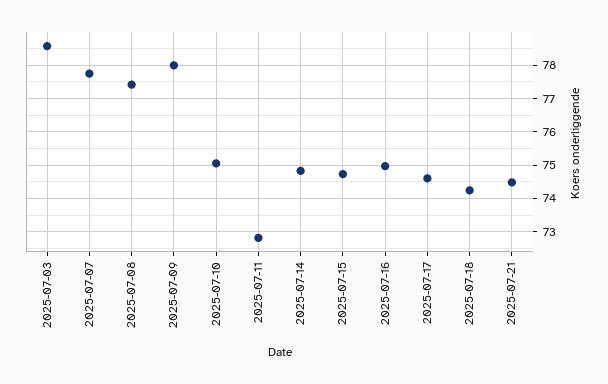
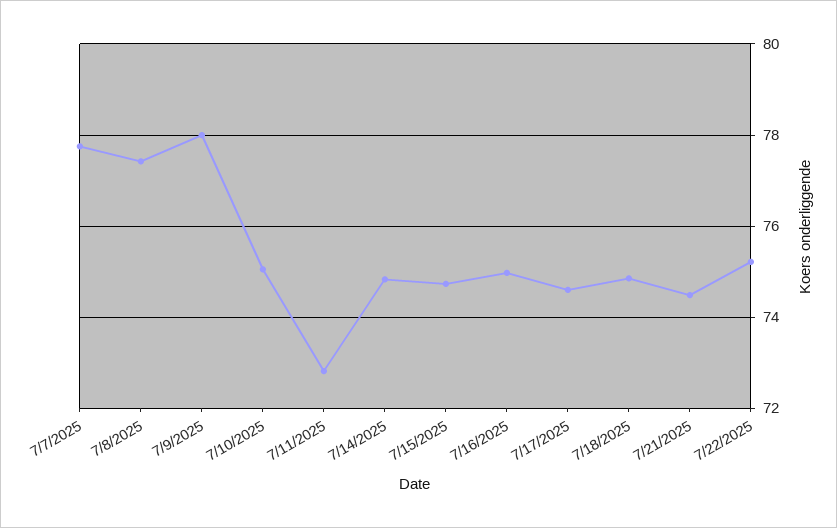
2025-07-03: 78.6 -> none
2025-07-18: 74.2 -> 74.8
7/22/2025: none -> 75.2

